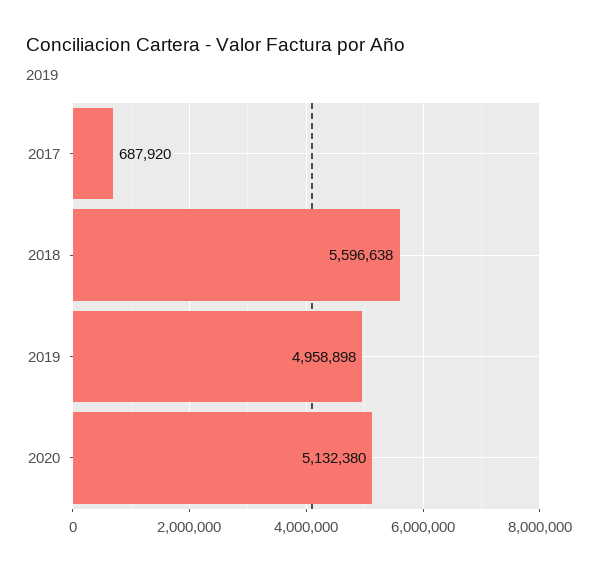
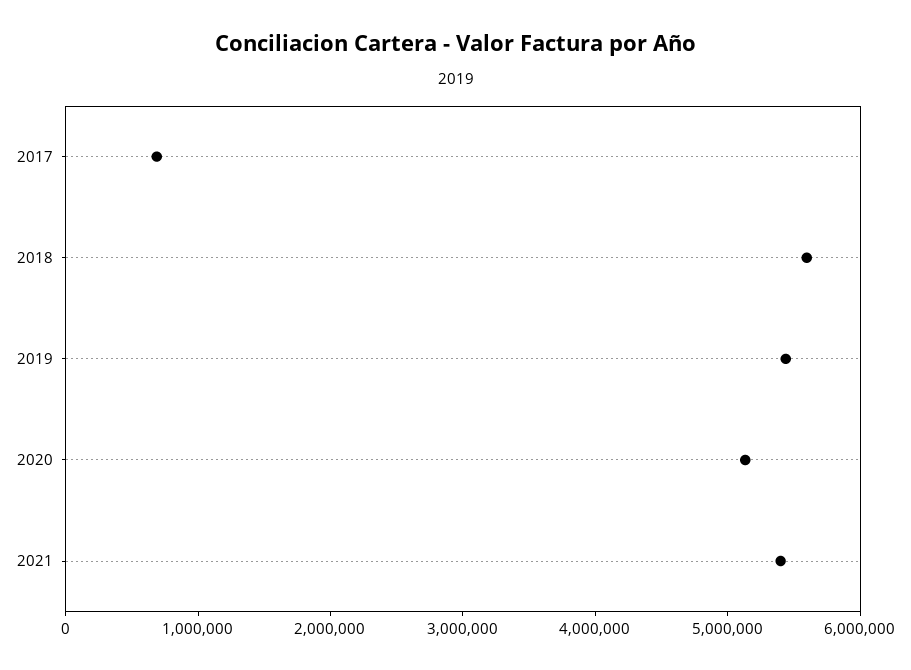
2019: 4958898 -> 5400000
2021: none -> 5400000

